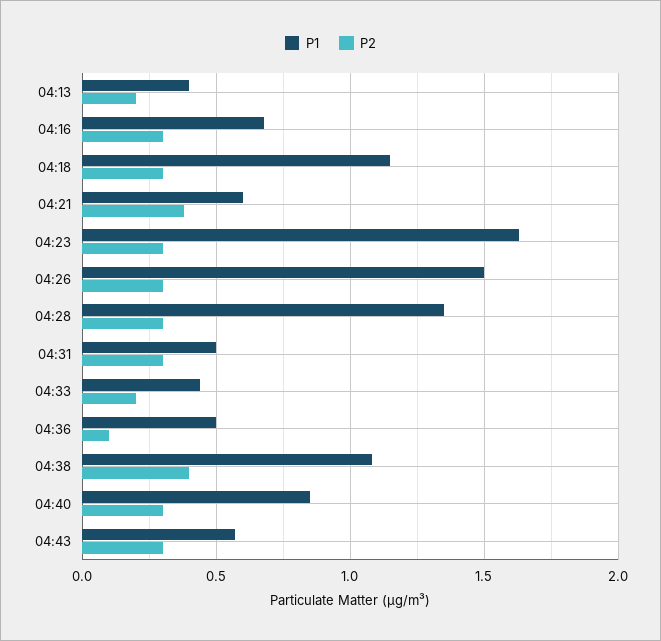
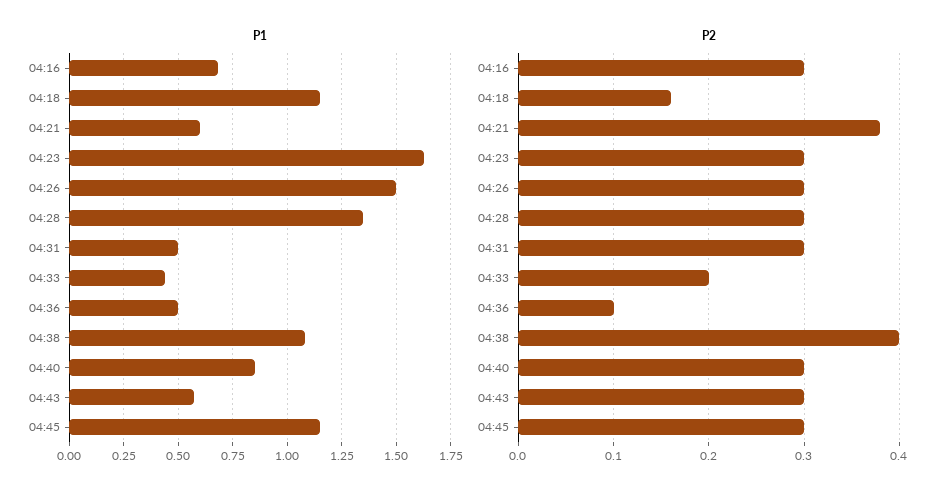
P1, 04:13: 0.4 -> none
P2, 04:13: 0.2 -> none
P2, 04:18: 0.3 -> 0.16
P1, 04:45: none -> 1.15
P2, 04:45: none -> 0.3

